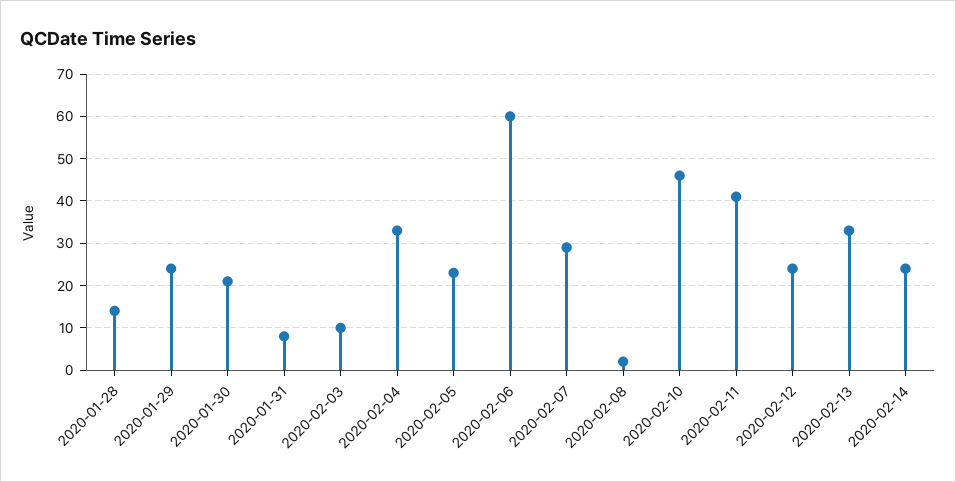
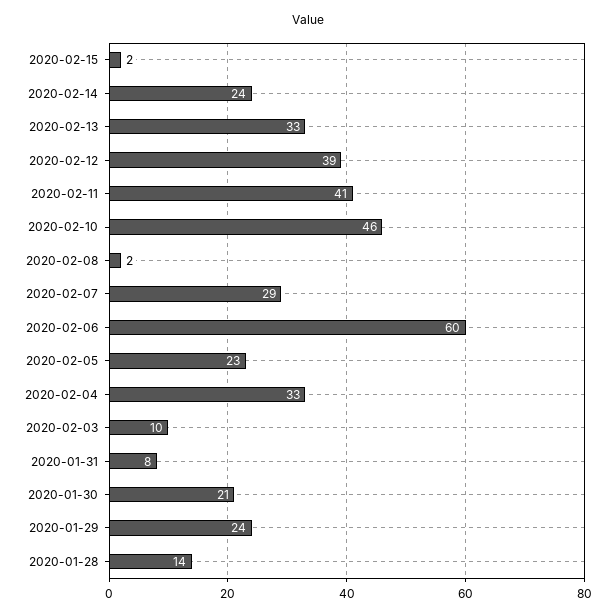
2020-02-12: 25 -> 39
2020-02-15: none -> 2

